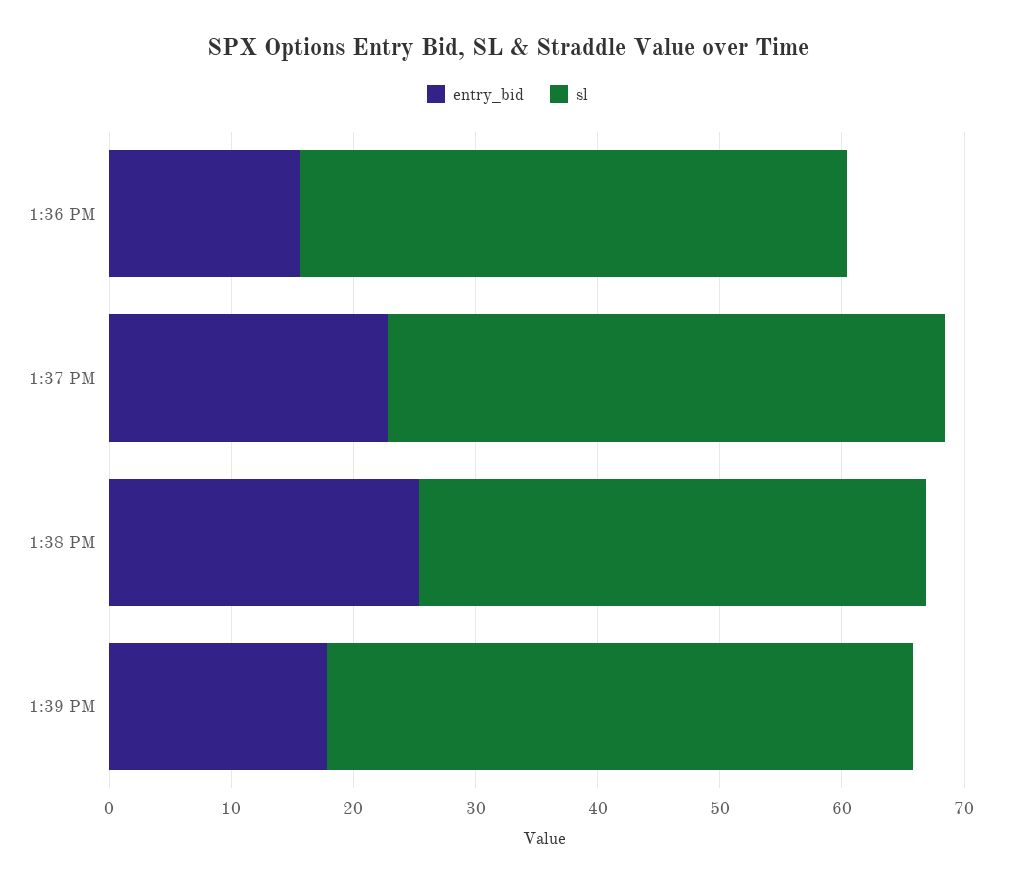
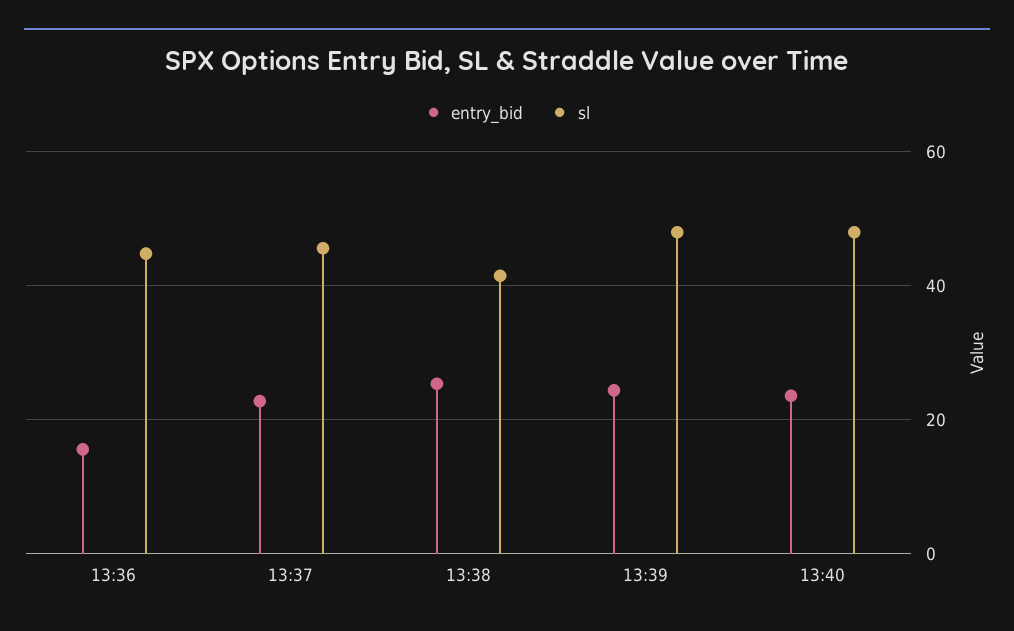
entry_bid, 1:39 PM: 18 -> 24
entry_bid, 13:40: none -> 24
sl, 13:40: none -> 48

